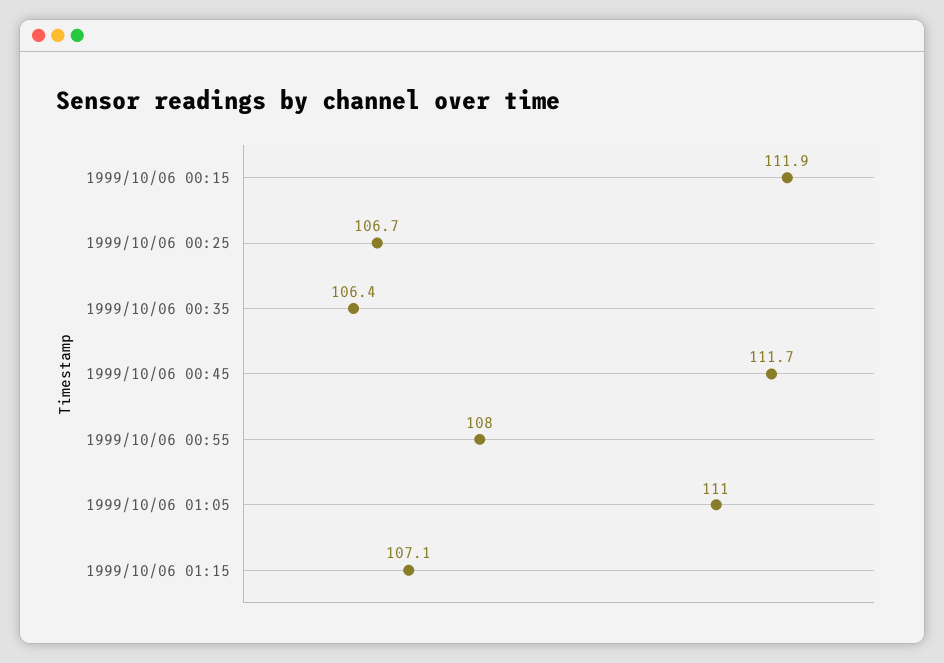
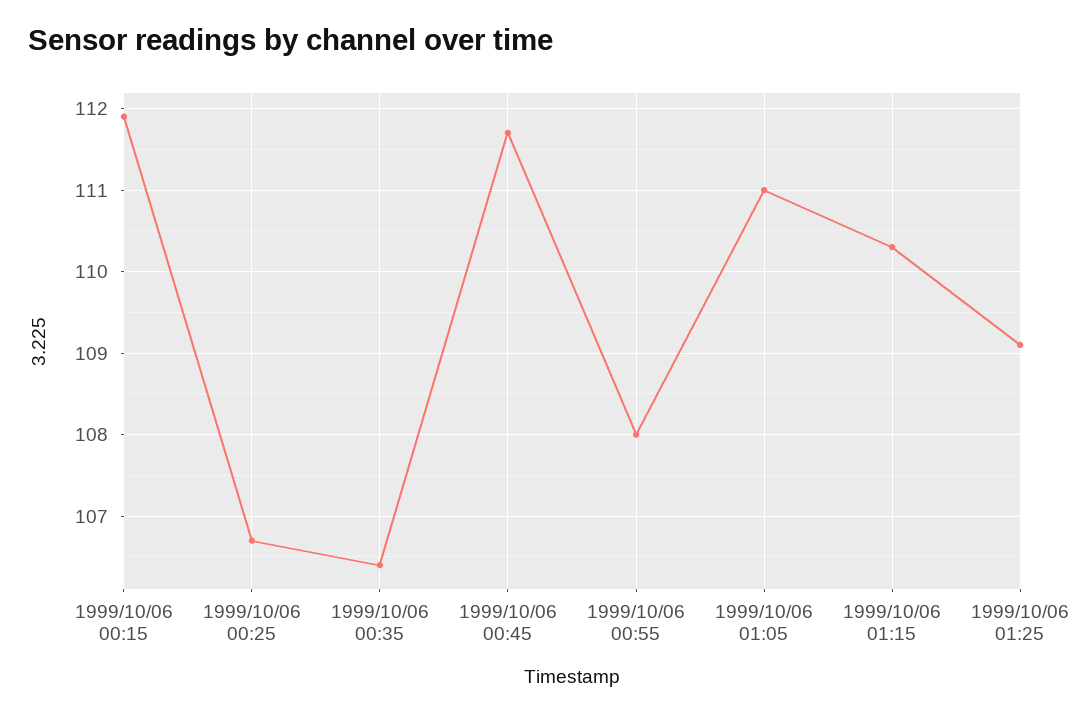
1999/10/06 01:15: 107.1 -> 110.3
1999/10/06 01:25: none -> 109.1

